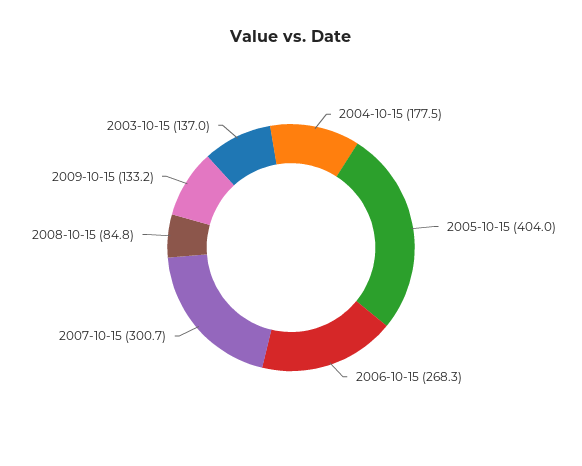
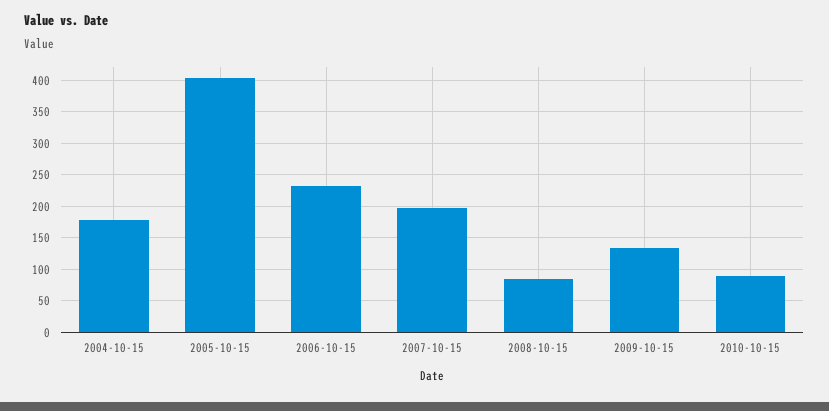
2006-10-15: 268.3 -> 230
2007-10-15: 300.7 -> 200
2003-10-15: 137 -> none
2010-10-15: none -> 90

